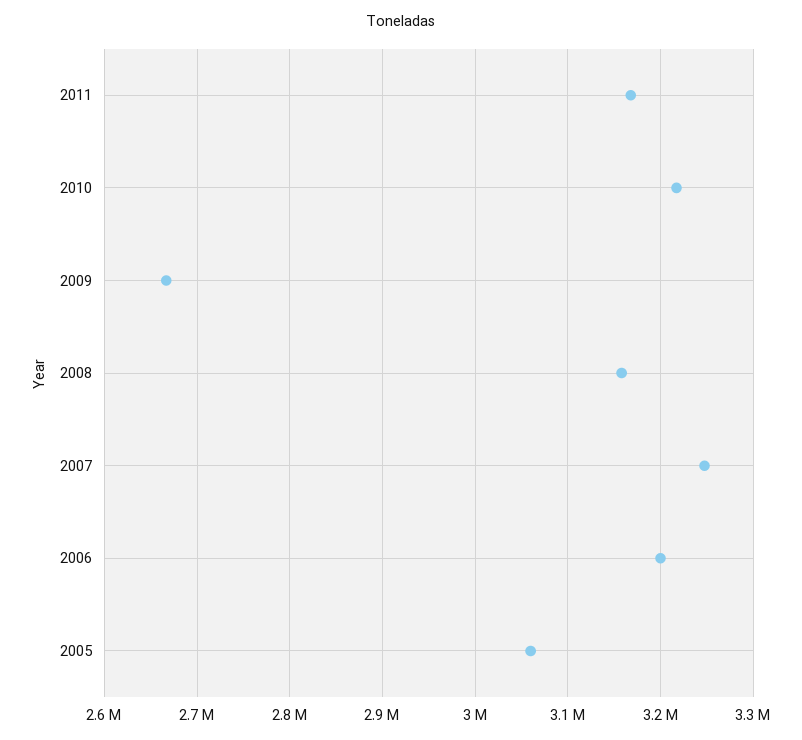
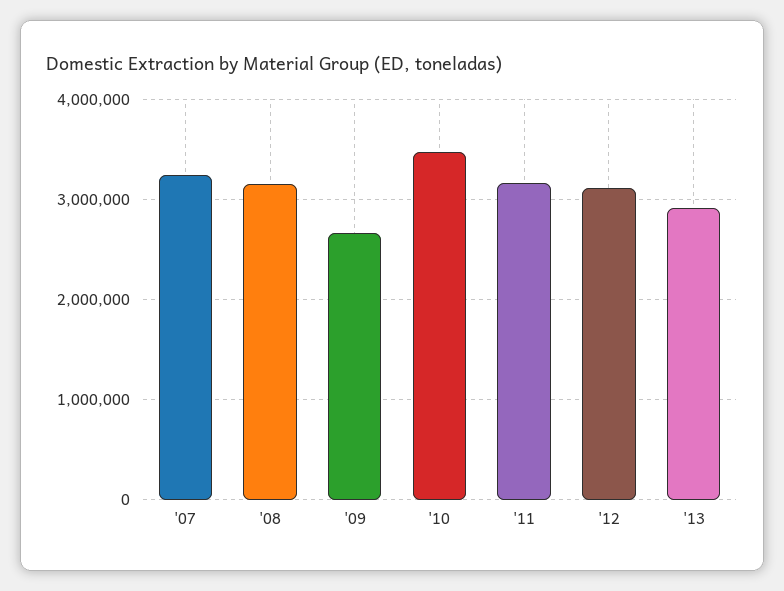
2010: 3220000 -> 3500000
2006: 3200000 -> none
2005: 3060000 -> none
'12: none -> 3100000
'13: none -> 2900000

